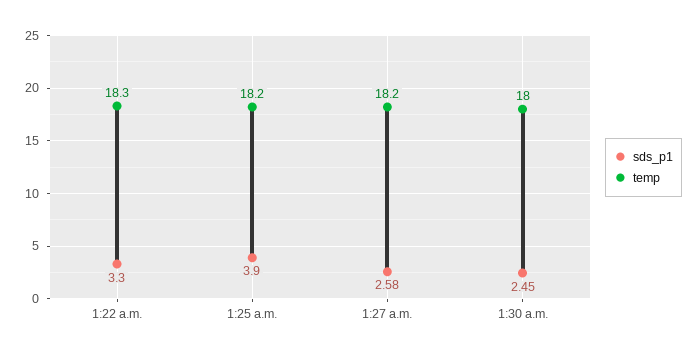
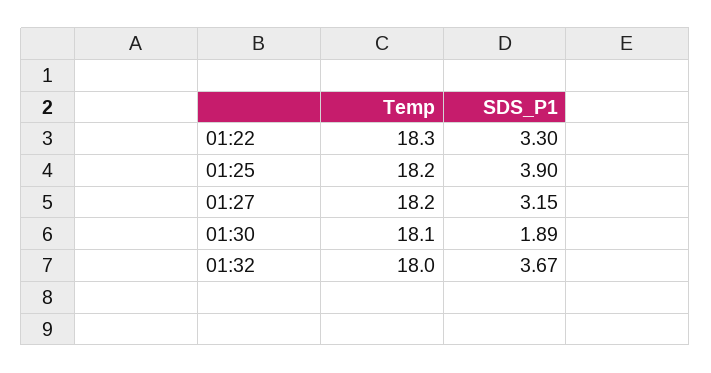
sds_p1, 1:27 a.m.: 2.58 -> 3.15
sds_p1, 1:30 a.m.: 2.45 -> 1.89
temp, 1:30 a.m.: 18 -> 18.1
temp, 01:32: none -> 18
sds_p1, 01:32: none -> 3.67

